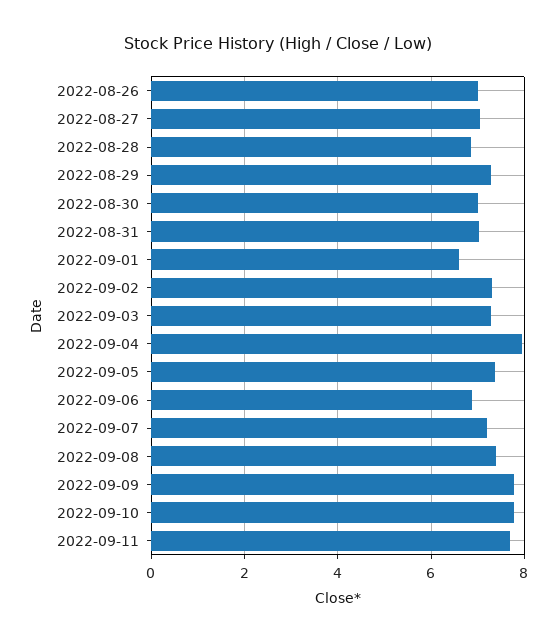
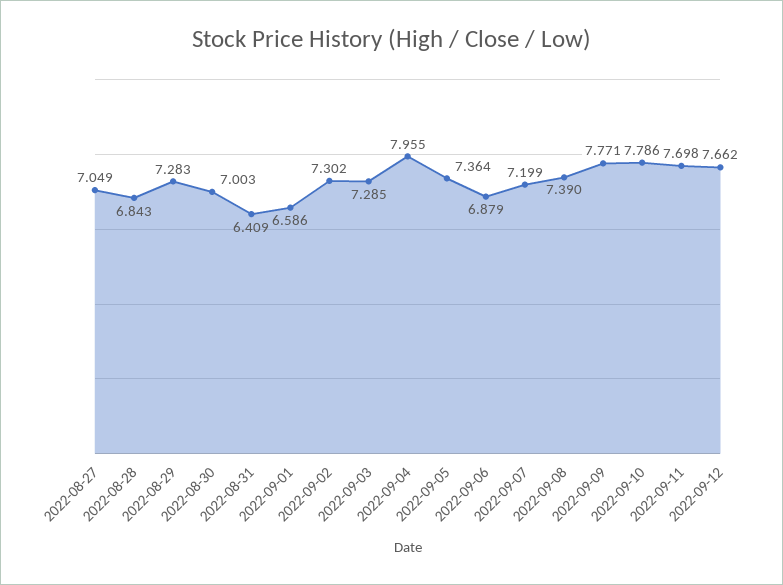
2022-08-26: 7 -> none
2022-08-31: 7 -> 6.409
2022-09-12: none -> 7.662

